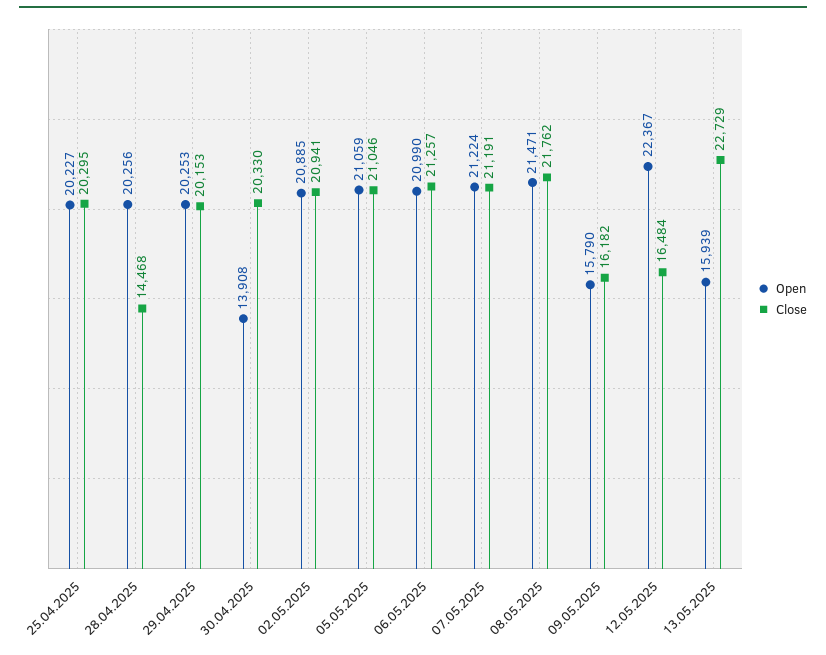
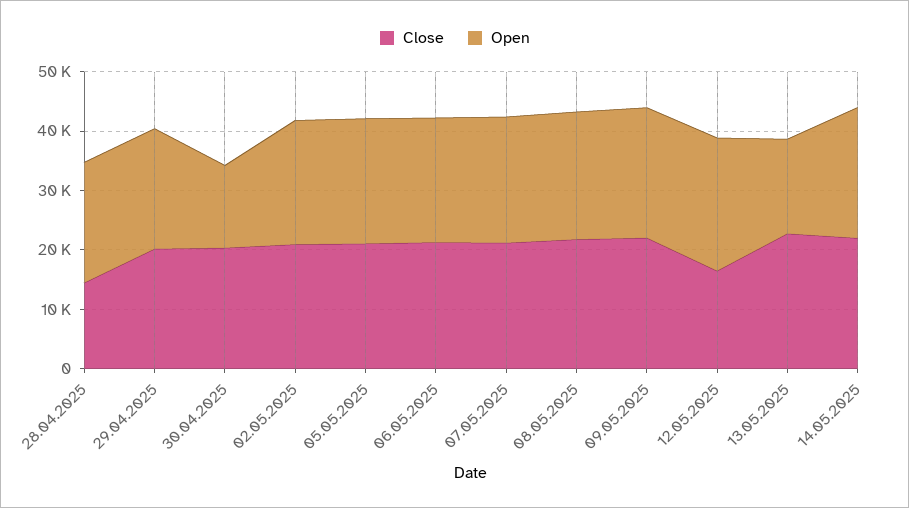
Open, 25.04.2025: 20227 -> none
Close, 25.04.2025: 20295 -> none
Open, 09.05.2025: 15790 -> 22000
Close, 09.05.2025: 16182 -> 22000
Close, 14.05.2025: none -> 22000
Open, 14.05.2025: none -> 22000

